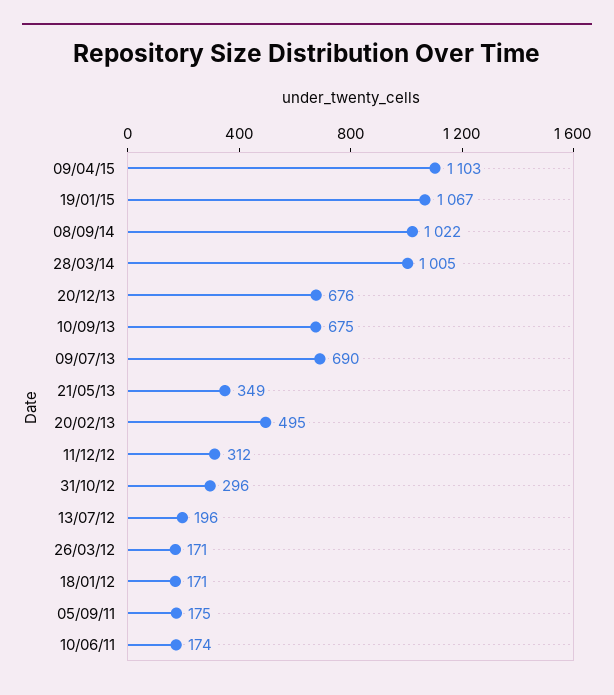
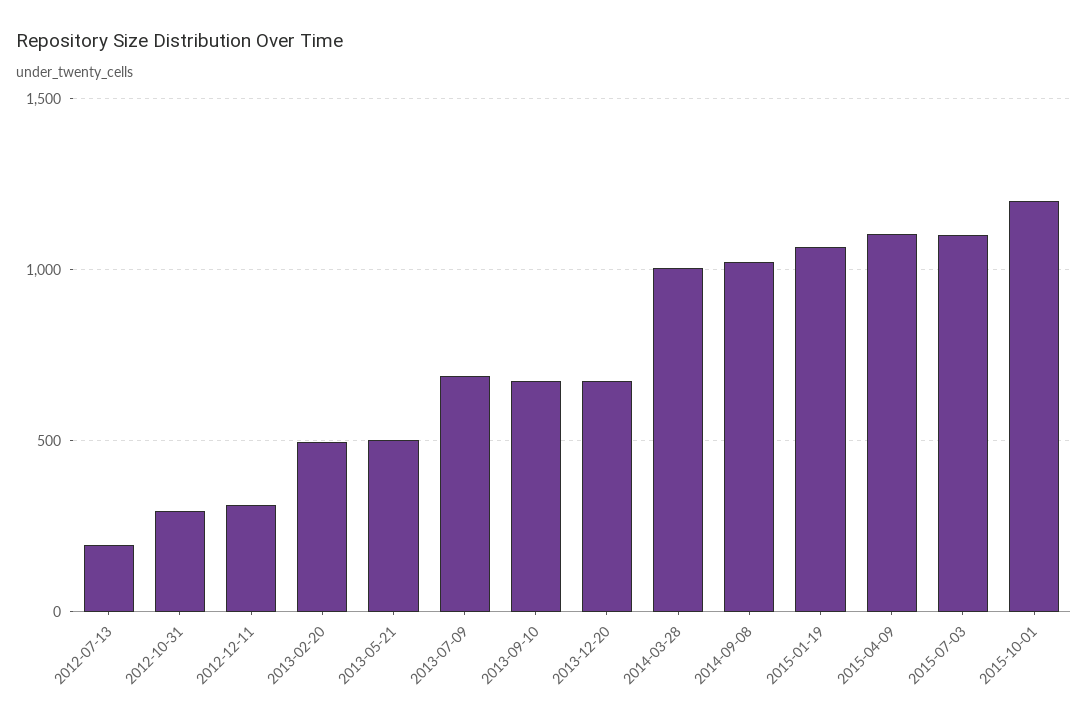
21/05/13: 349 -> 500
26/03/12: 171 -> none
18/01/12: 171 -> none
05/09/11: 175 -> none
10/06/11: 174 -> none
2015-07-03: none -> 1100
2015-10-01: none -> 1200

